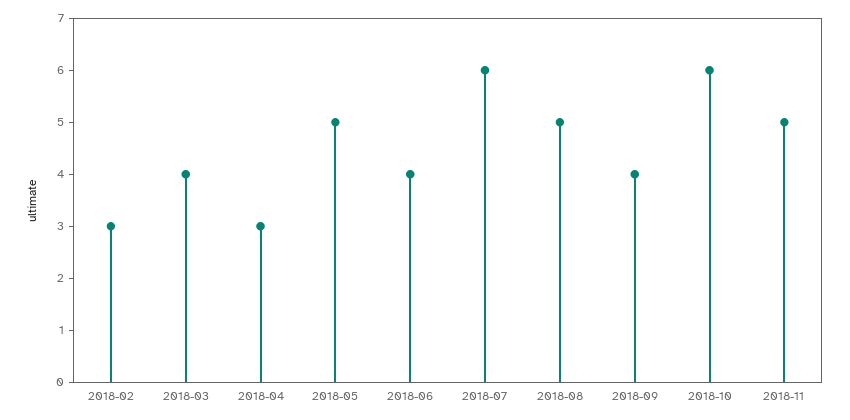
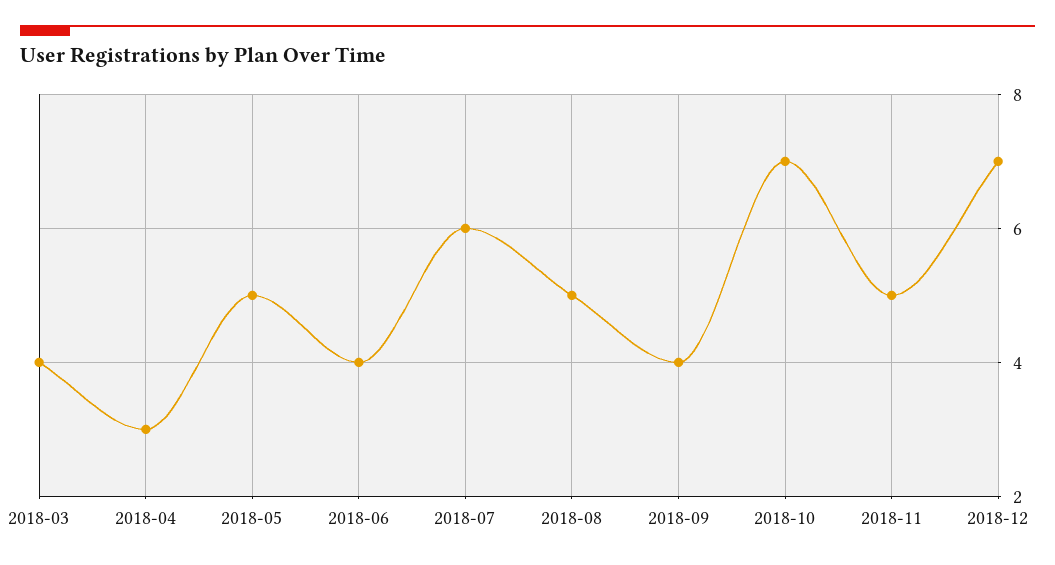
2018-02: 3 -> none
2018-10: 6 -> 7
2018-12: none -> 7

